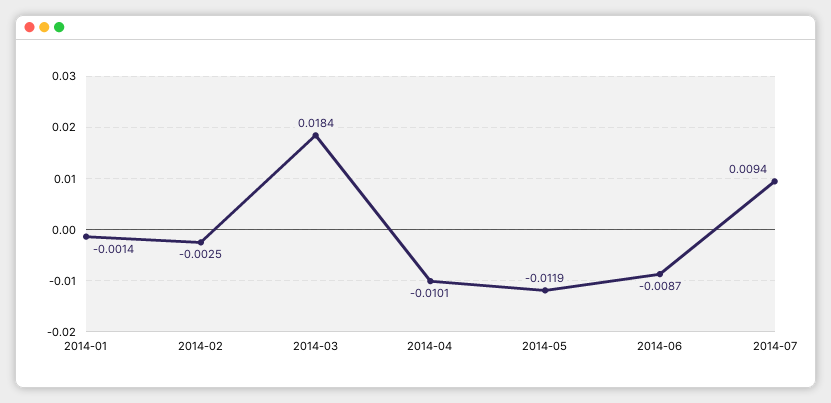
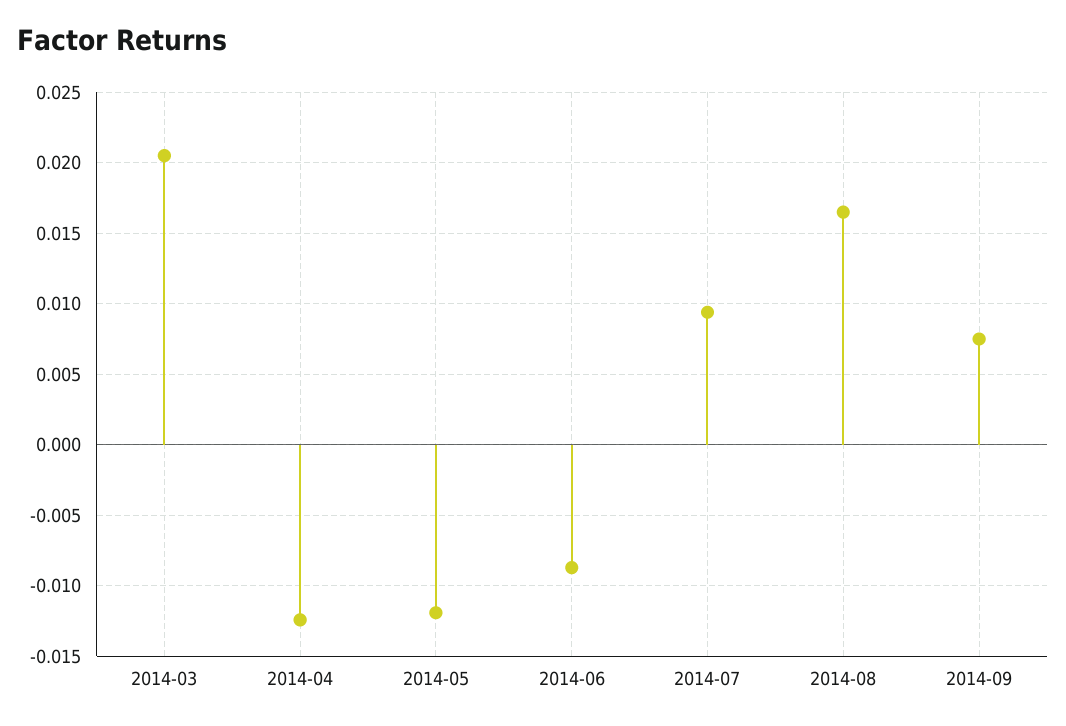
2014-01: -0.0014 -> none
2014-02: -0.0025 -> none
2014-03: 0.0184 -> 0.0205
2014-04: -0.0101 -> -0.0125
2014-08: none -> 0.0165
2014-09: none -> 0.0075

